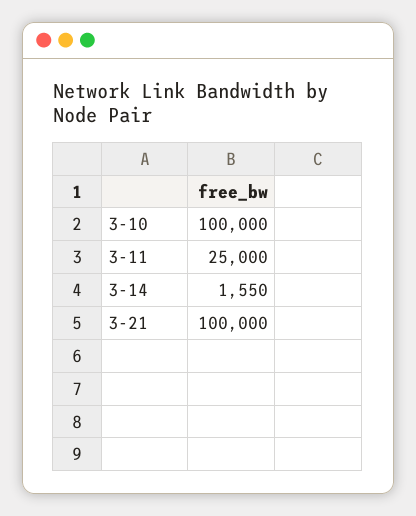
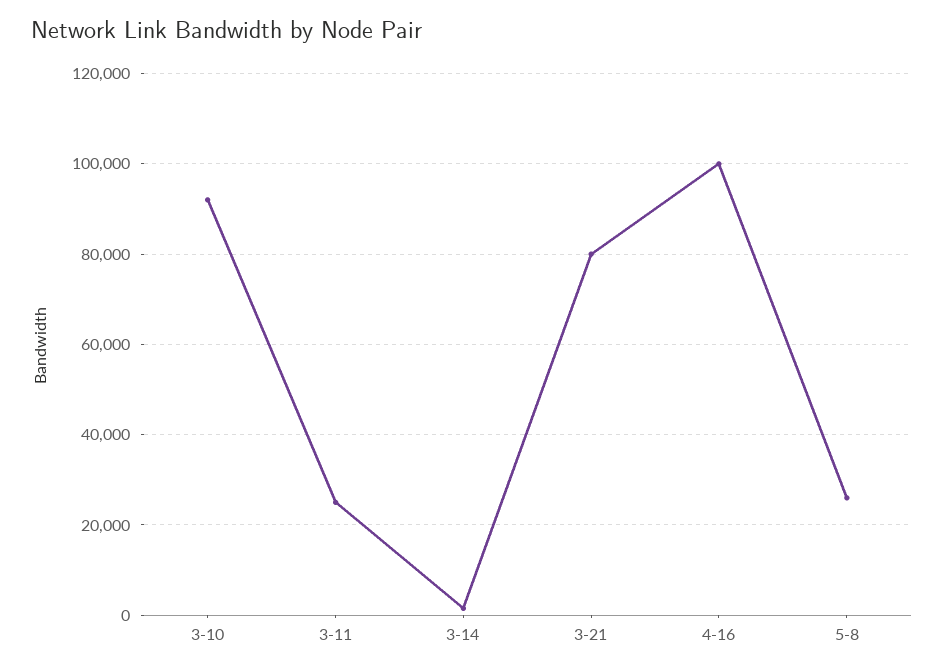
3-10: 100000 -> 92000
3-21: 100000 -> 80000
4-16: none -> 100000
5-8: none -> 26000

